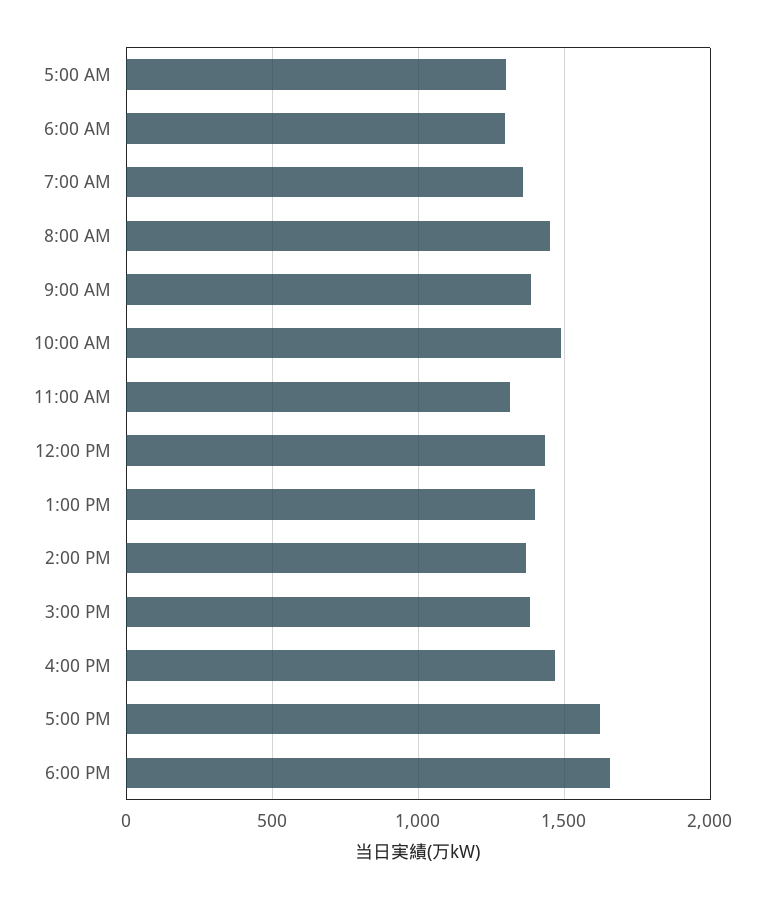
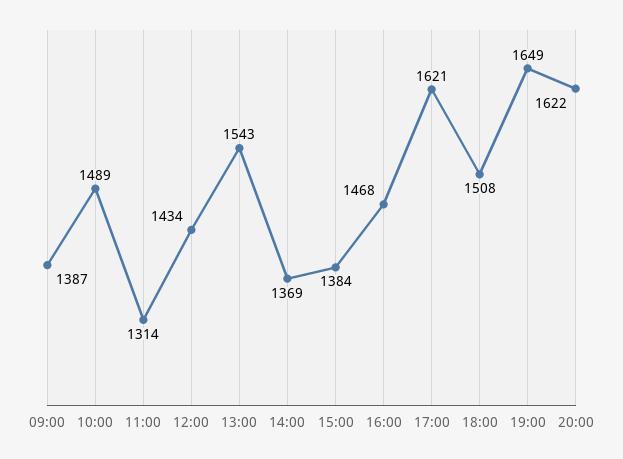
5:00 AM: 1300 -> none
6:00 AM: 1300 -> none
7:00 AM: 1350 -> none
8:00 AM: 1450 -> none
1:00 PM: 1400 -> 1543
6:00 PM: 1650 -> 1508
19:00: none -> 1649
20:00: none -> 1622

